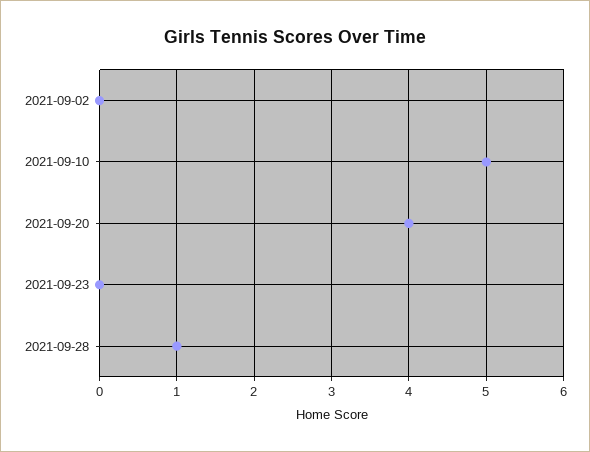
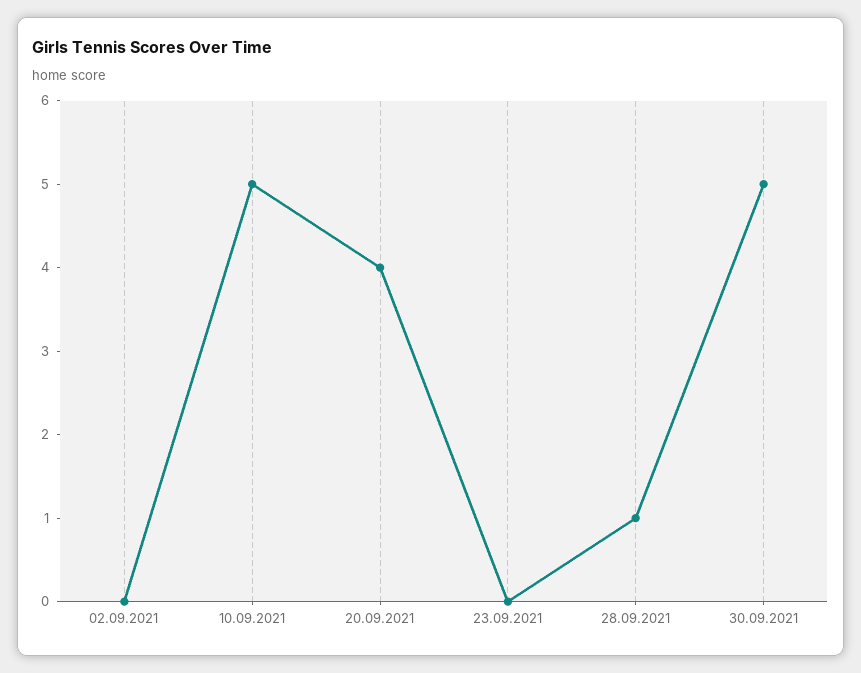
30.09.2021: none -> 5

